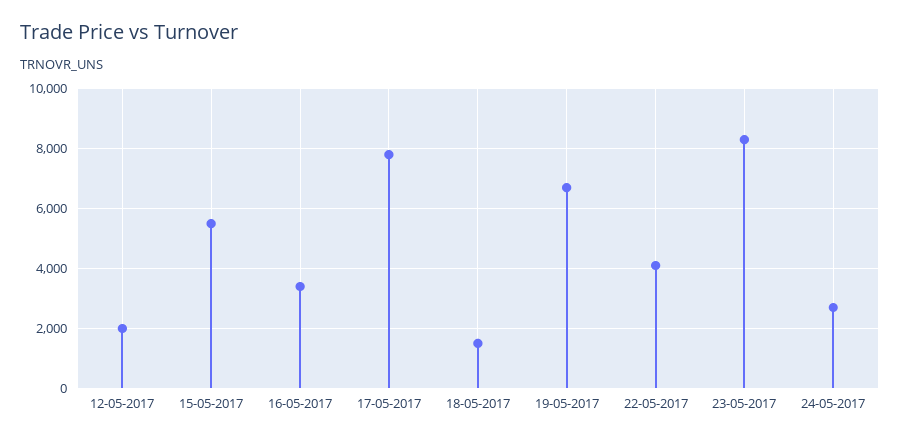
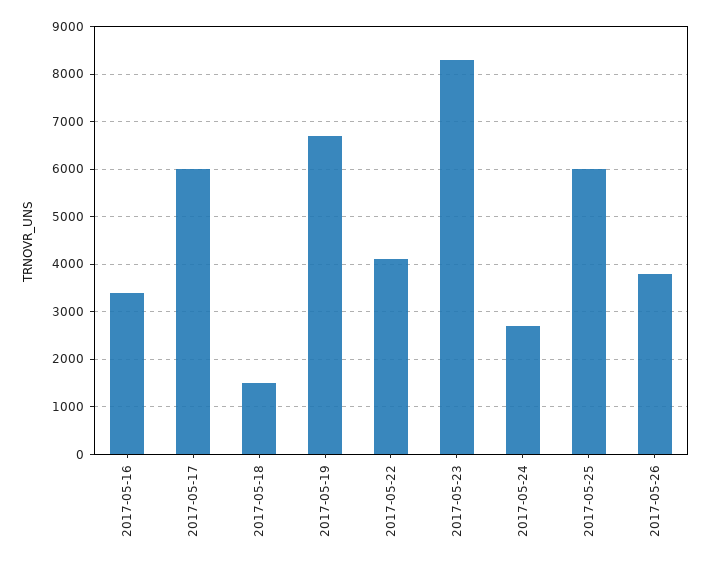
12-05-2017: 2000 -> none
15-05-2017: 5500 -> none
17-05-2017: 7750 -> 6000
2017-05-25: none -> 6000
2017-05-26: none -> 3800

